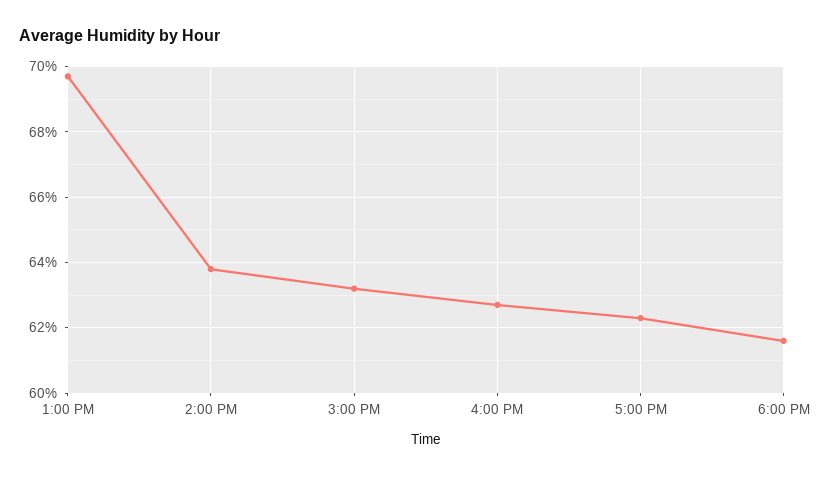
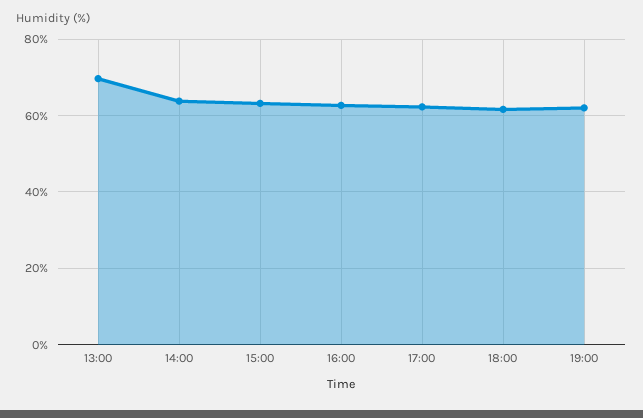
19:00: none -> 62

